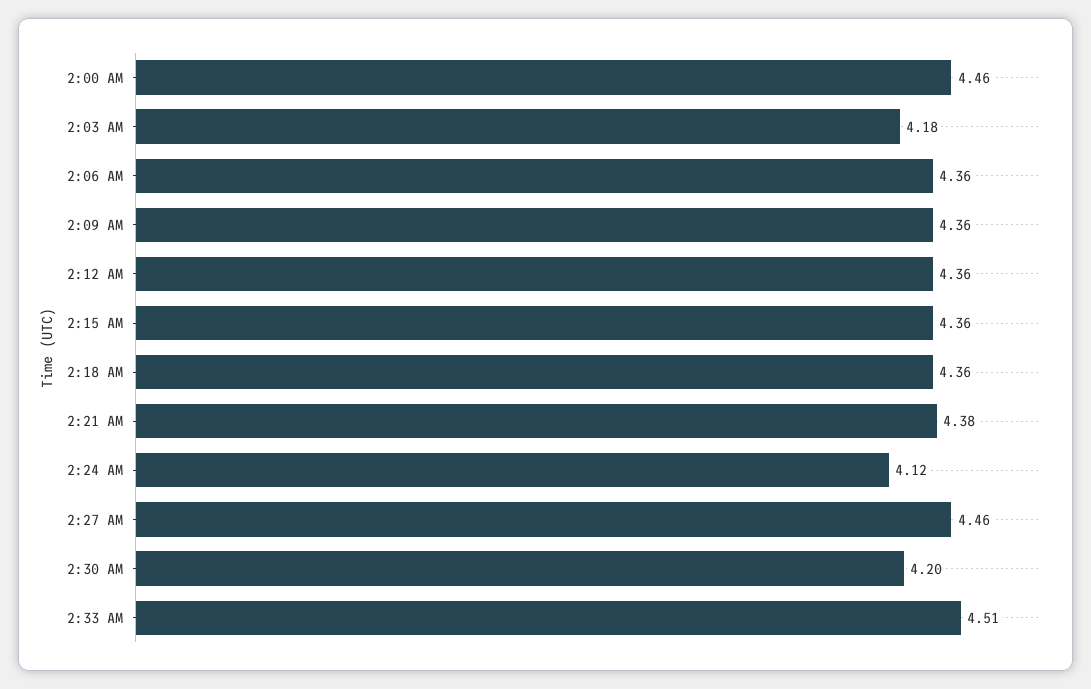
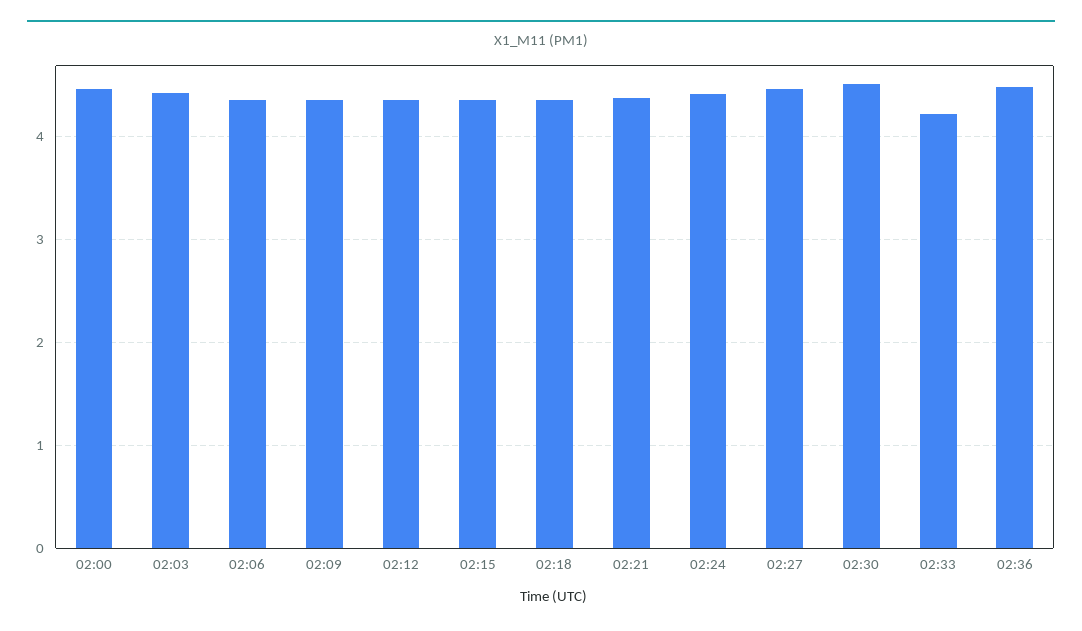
2:03 AM: 4.18 -> 4.4
2:24 AM: 4.12 -> 4.4
2:30 AM: 4.2 -> 4.5
2:33 AM: 4.51 -> 4.2
02:36: none -> 4.5

